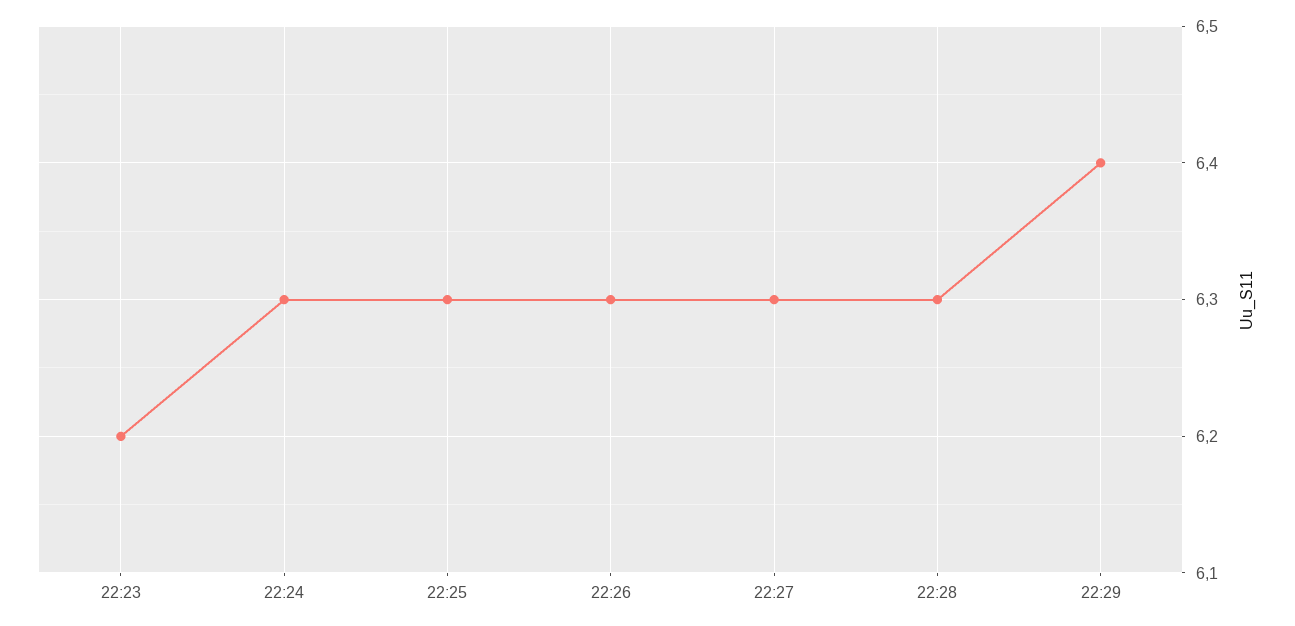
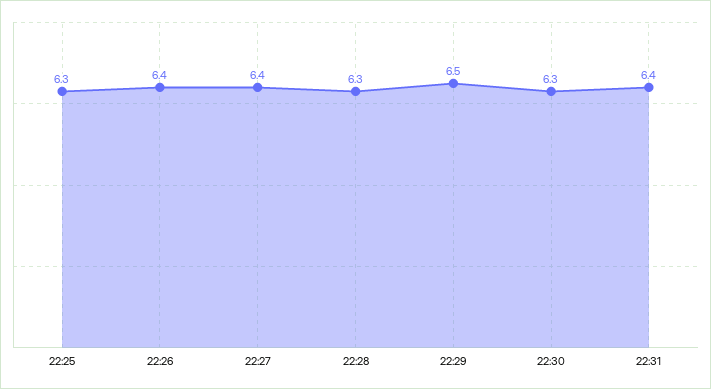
22:23: 6.2 -> none
22:24: 6.3 -> none
22:26: 6.3 -> 6.4
22:27: 6.3 -> 6.4
22:29: 6.4 -> 6.5
22:30: none -> 6.3
22:31: none -> 6.4

